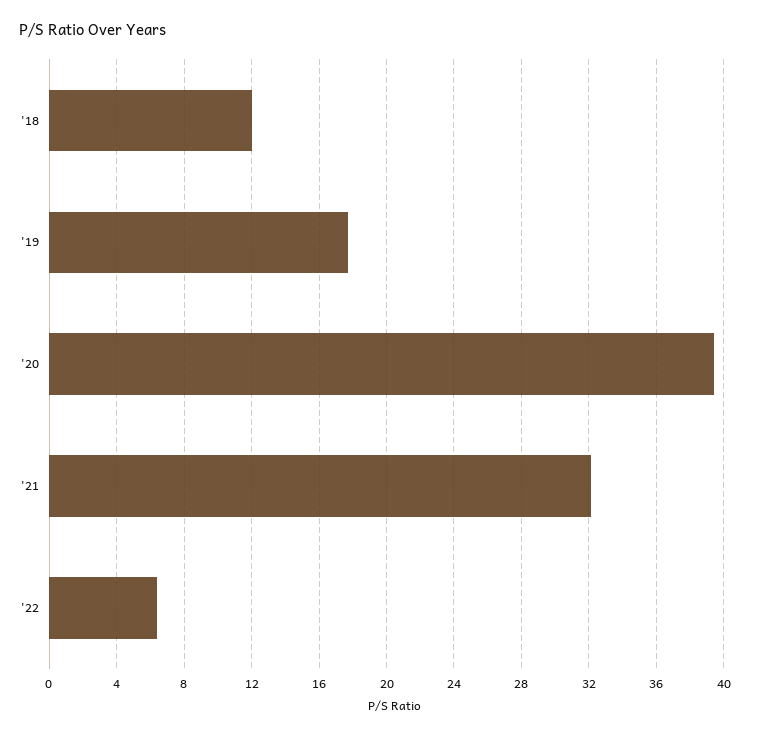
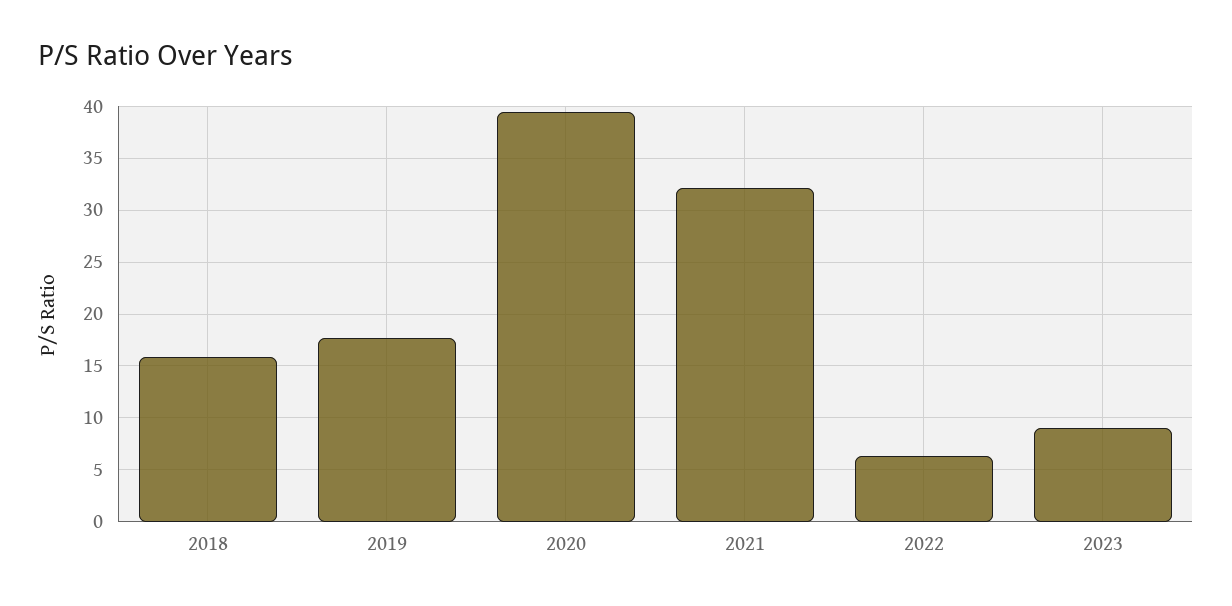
'18: 12 -> 16
2023: none -> 9

